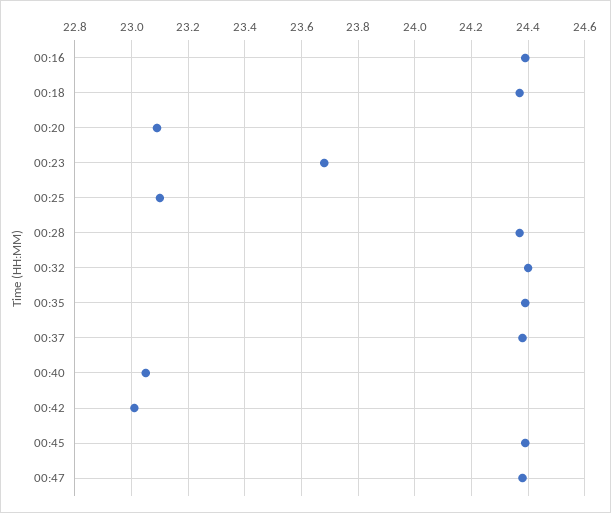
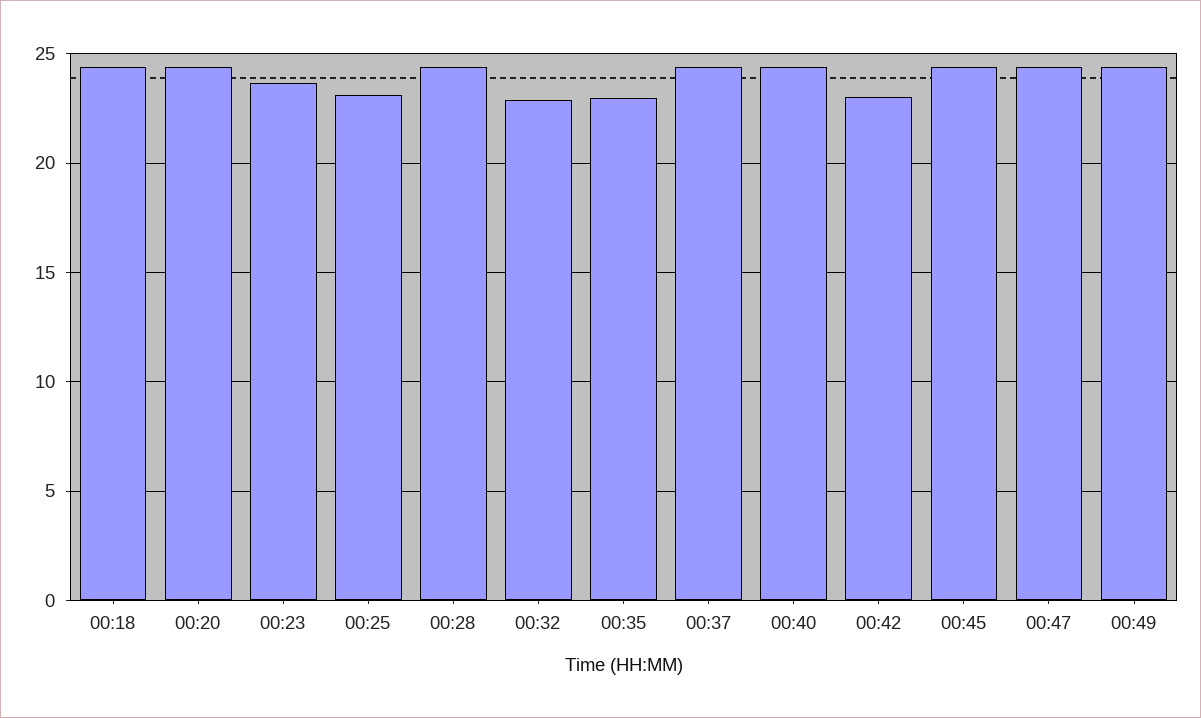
00:16: 24.4 -> none
00:20: 23.1 -> 24.5
00:32: 24.4 -> 23
00:35: 24.4 -> 23
00:40: 23.05 -> 24.5
00:49: none -> 24.5

